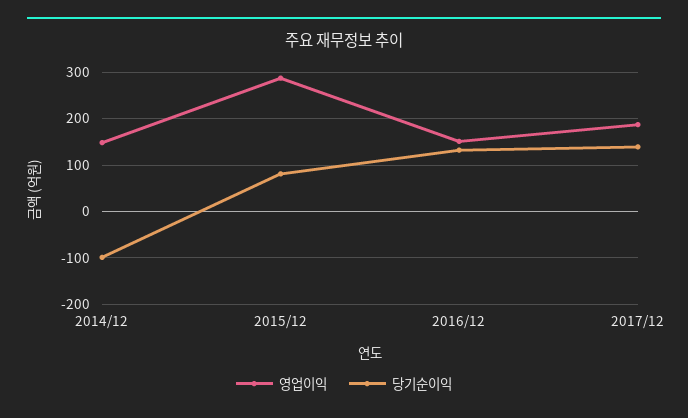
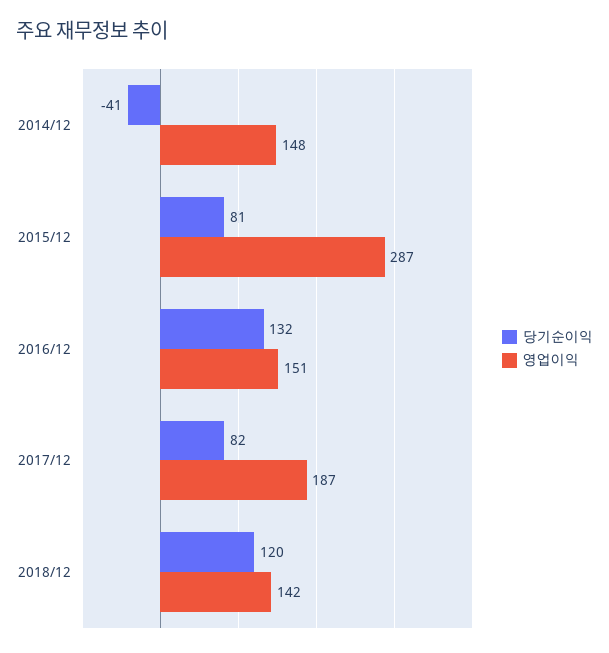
당기순이익, 2014/12: -100 -> -41
당기순이익, 2017/12: 140 -> 82
당기순이익, 2018/12: none -> 120
영업이익, 2018/12: none -> 142

